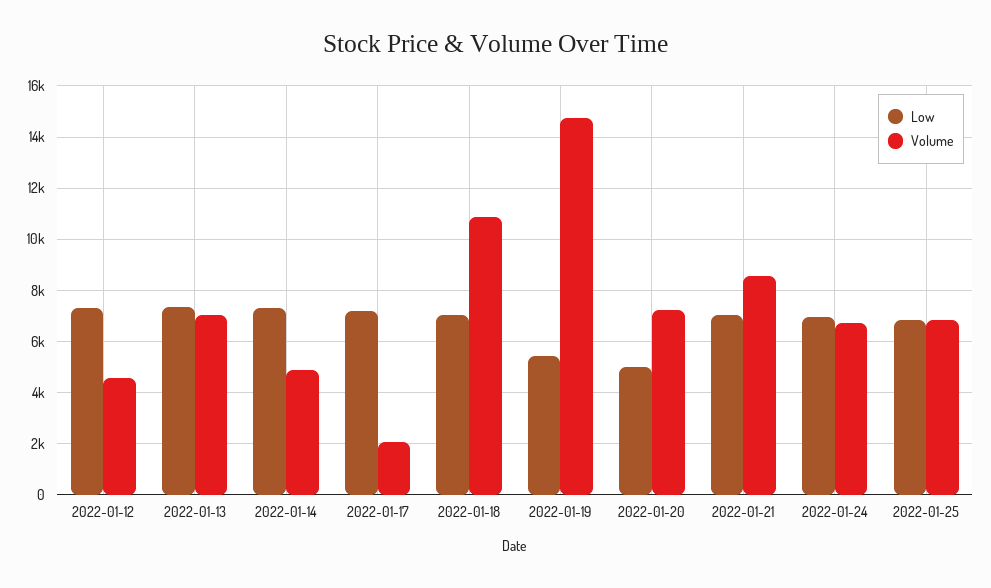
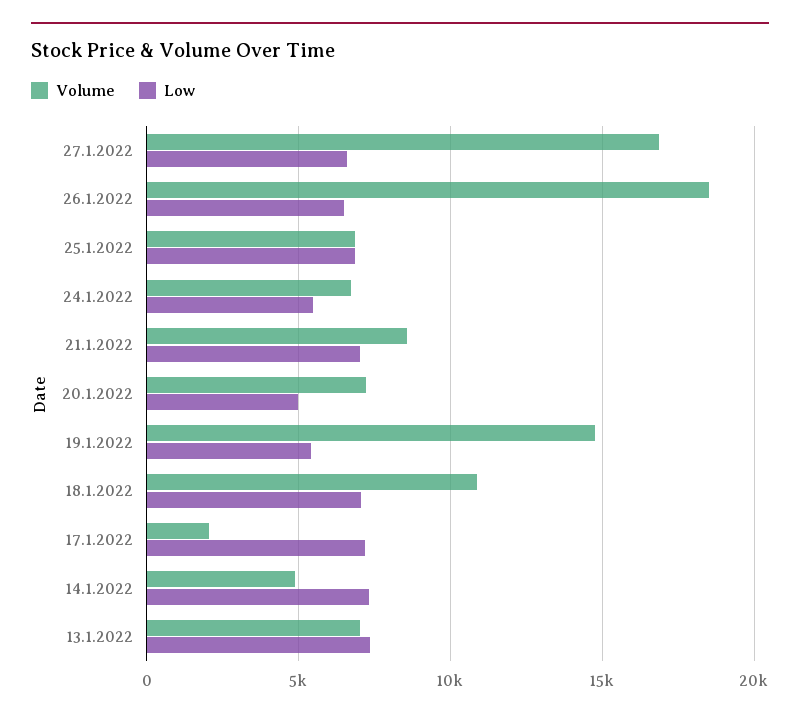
Low, 2022-01-12: 7250 -> none
Volume, 2022-01-12: 4500 -> none
Low, 2022-01-24: 7000 -> 5500
Volume, 27.1.2022: none -> 17000
Low, 27.1.2022: none -> 6500
Volume, 26.1.2022: none -> 18500
Low, 26.1.2022: none -> 6500

